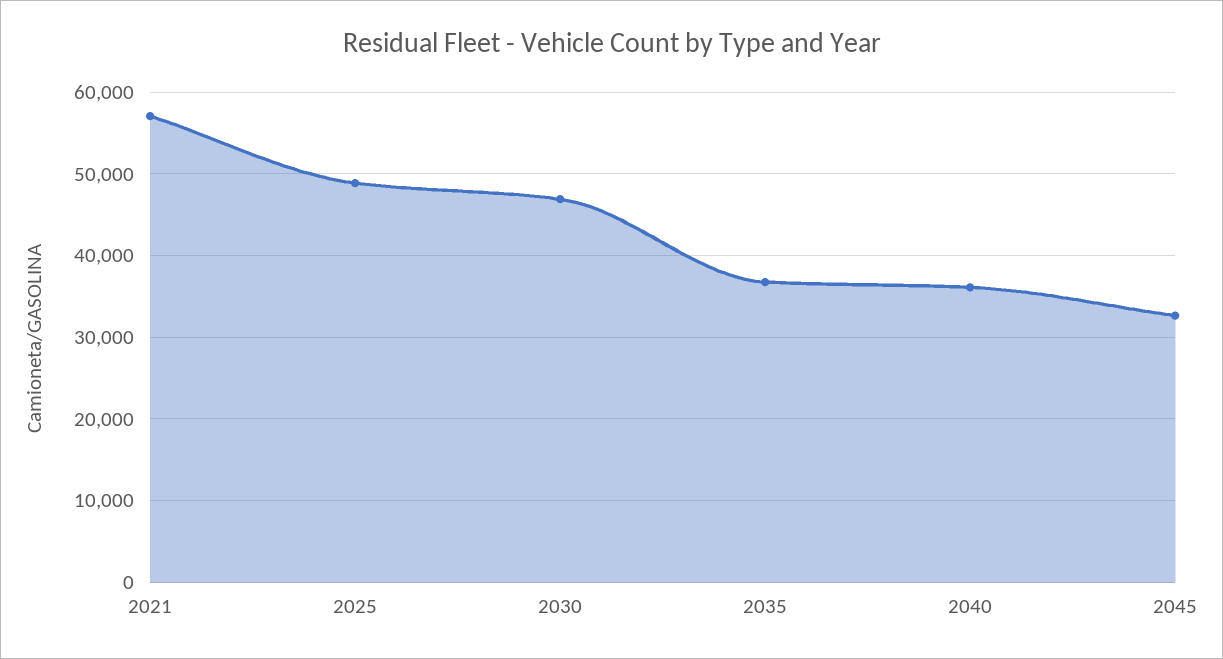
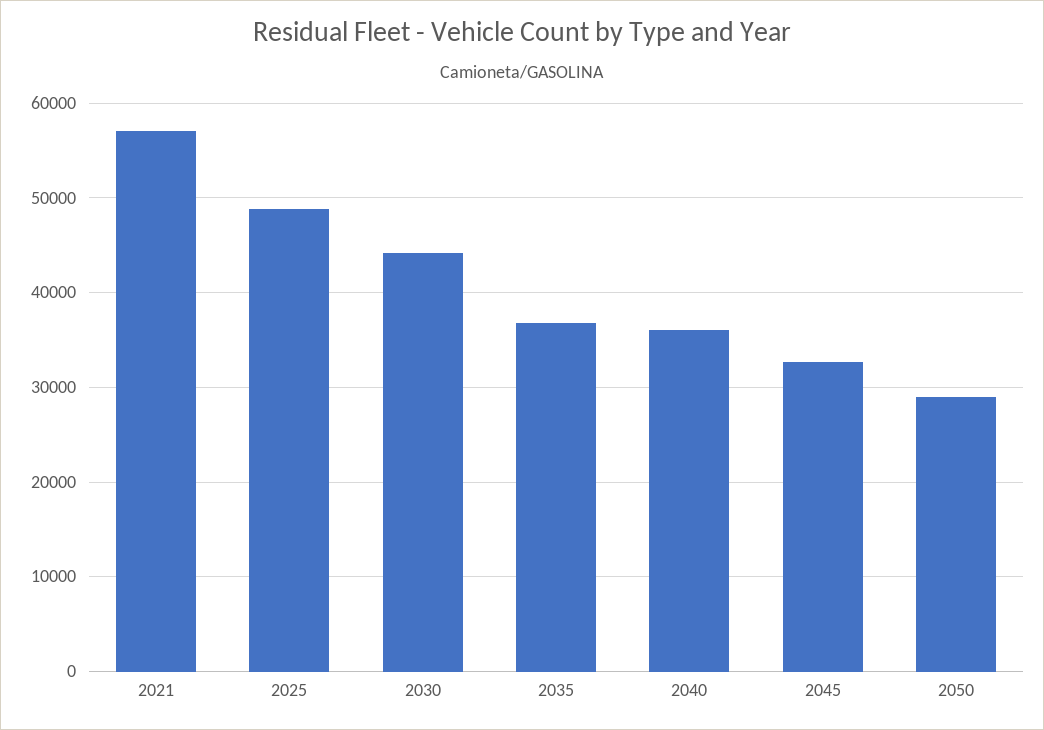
2030: 47000 -> 44000
2050: none -> 29000

